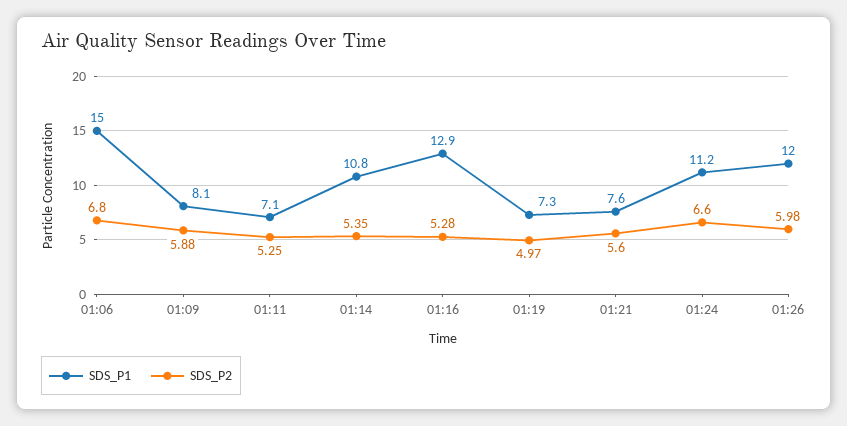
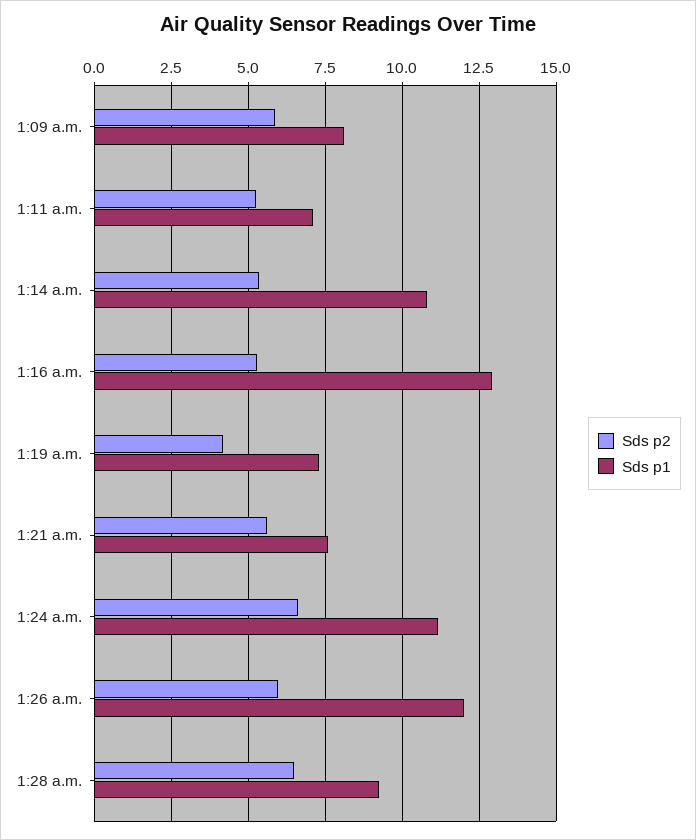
SDS_P1, 01:06: 15 -> none
SDS_P2, 01:06: 6.8 -> none
SDS_P2, 01:19: 4.97 -> 4.25
SDS_P2, 1:28 a.m.: none -> 6.5
SDS_P1, 1:28 a.m.: none -> 9.25

